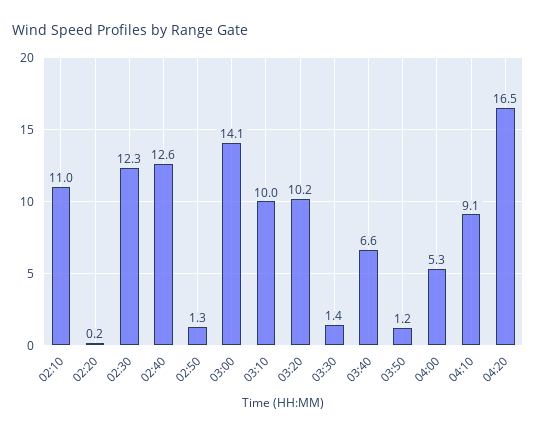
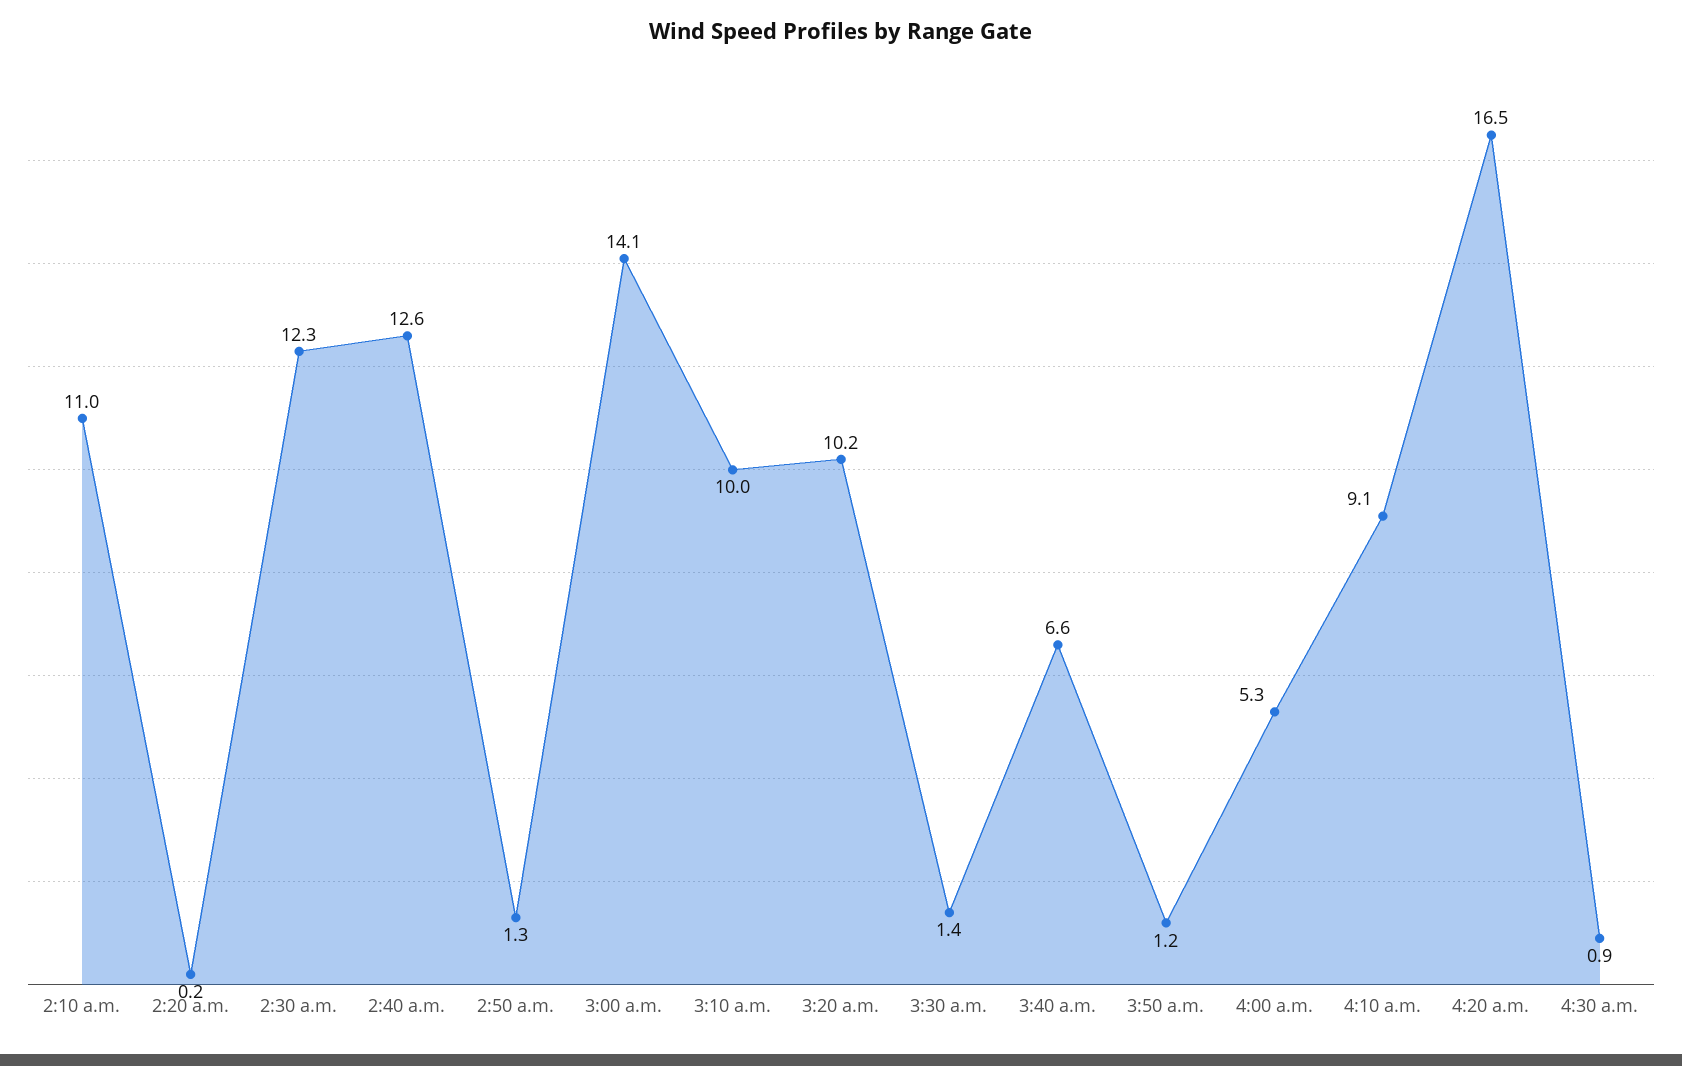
4:30 a.m.: none -> 0.9

